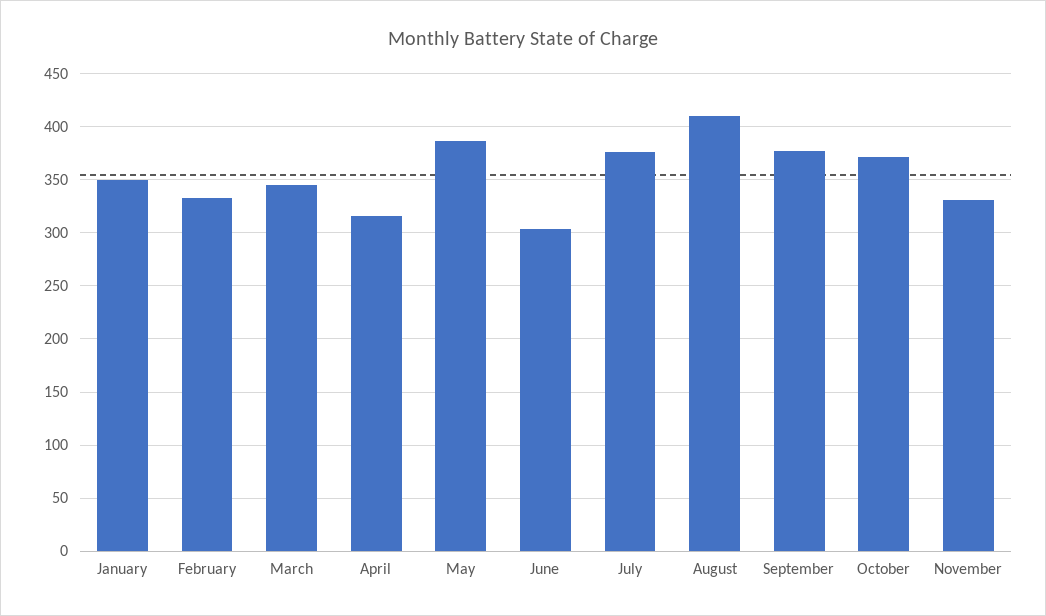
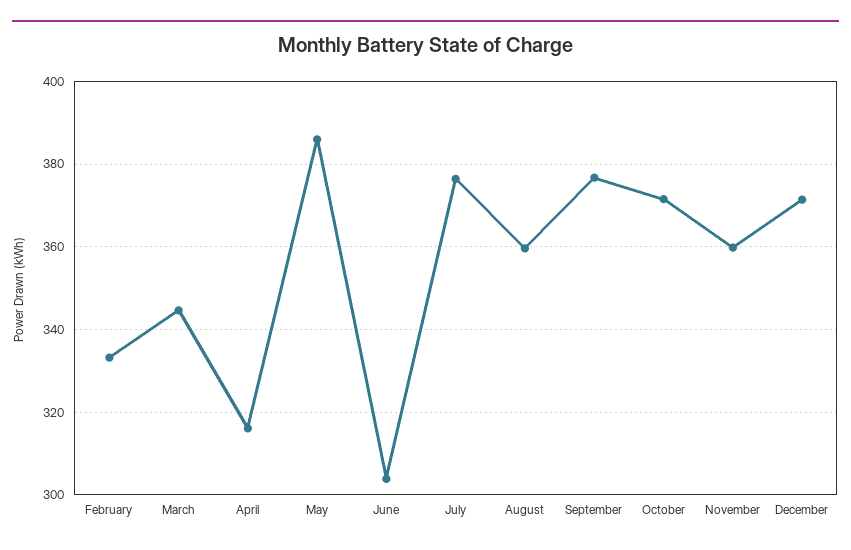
January: 350 -> none
August: 410 -> 360
November: 330 -> 360
December: none -> 372

